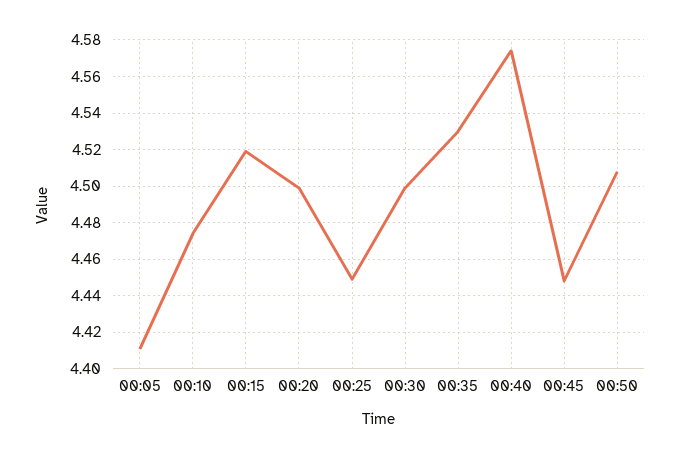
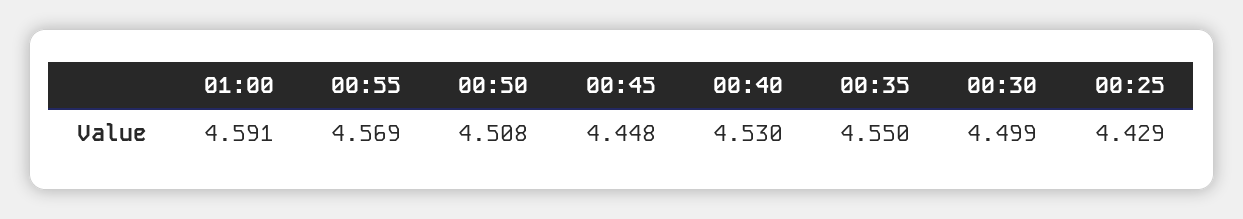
00:05: 4.41 -> none
00:10: 4.475 -> none
00:15: 4.52 -> none
00:20: 4.5 -> none
00:25: 4.45 -> 4.429
00:35: 4.53 -> 4.55
00:40: 4.575 -> 4.53
01:00: none -> 4.591
00:55: none -> 4.569

